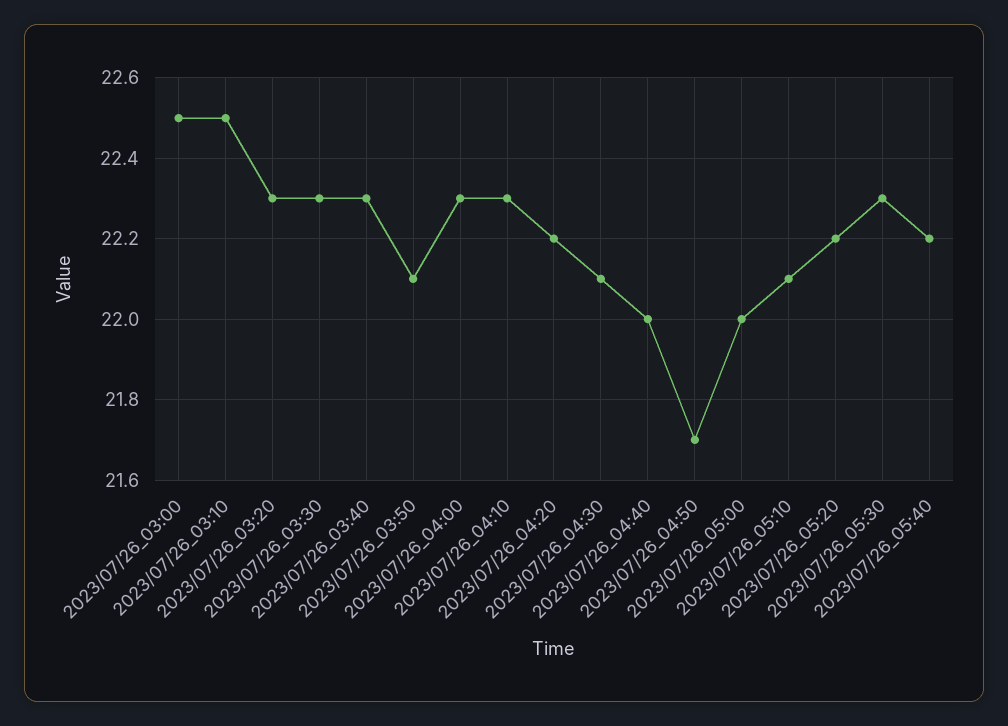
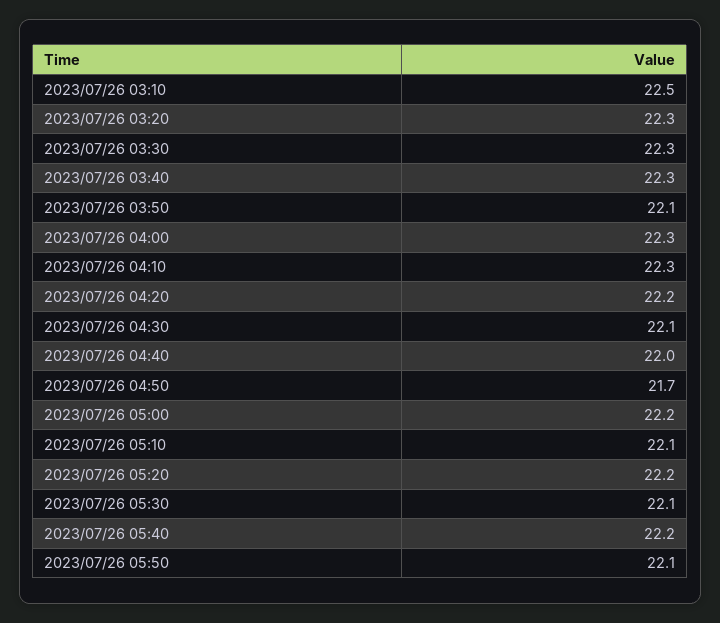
2023/07/26_03:00: 22.5 -> none
2023/07/26_05:00: 22 -> 22.2
2023/07/26_05:30: 22.3 -> 22.1
2023/07/26 05:50: none -> 22.1

